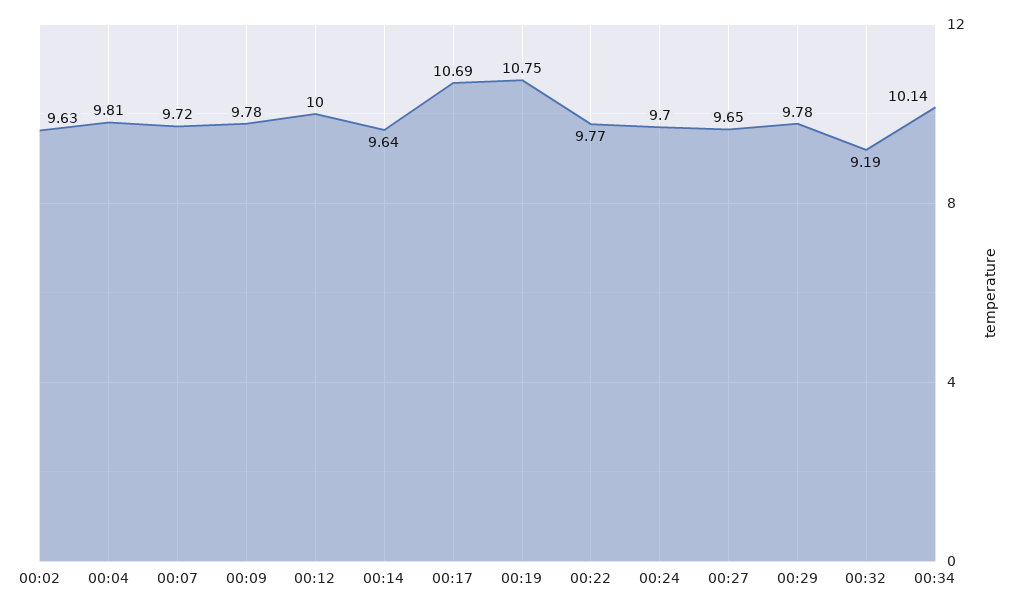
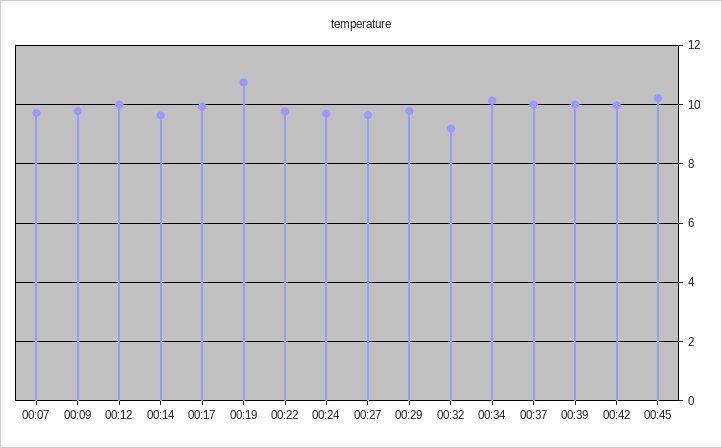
00:02: 9.63 -> none
00:04: 9.81 -> none
00:17: 10.69 -> 10
00:37: none -> 10
00:39: none -> 10
00:42: none -> 10
00:45: none -> 10.25

